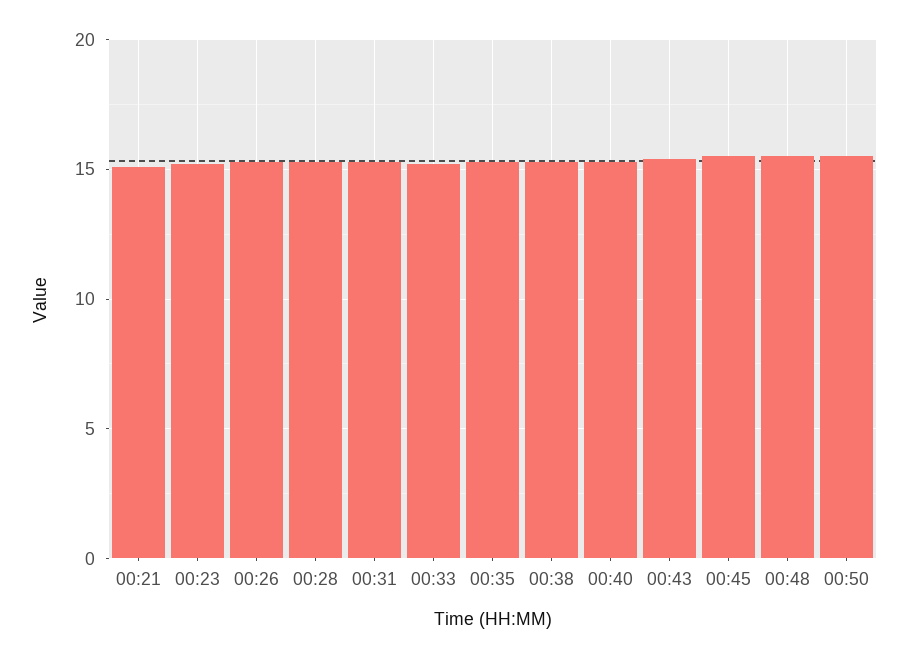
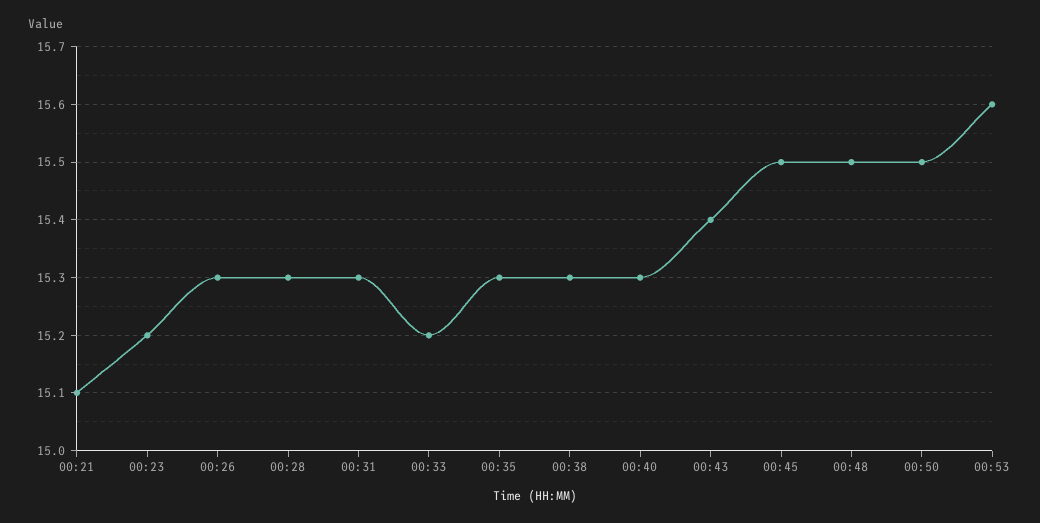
00:53: none -> 15.6

